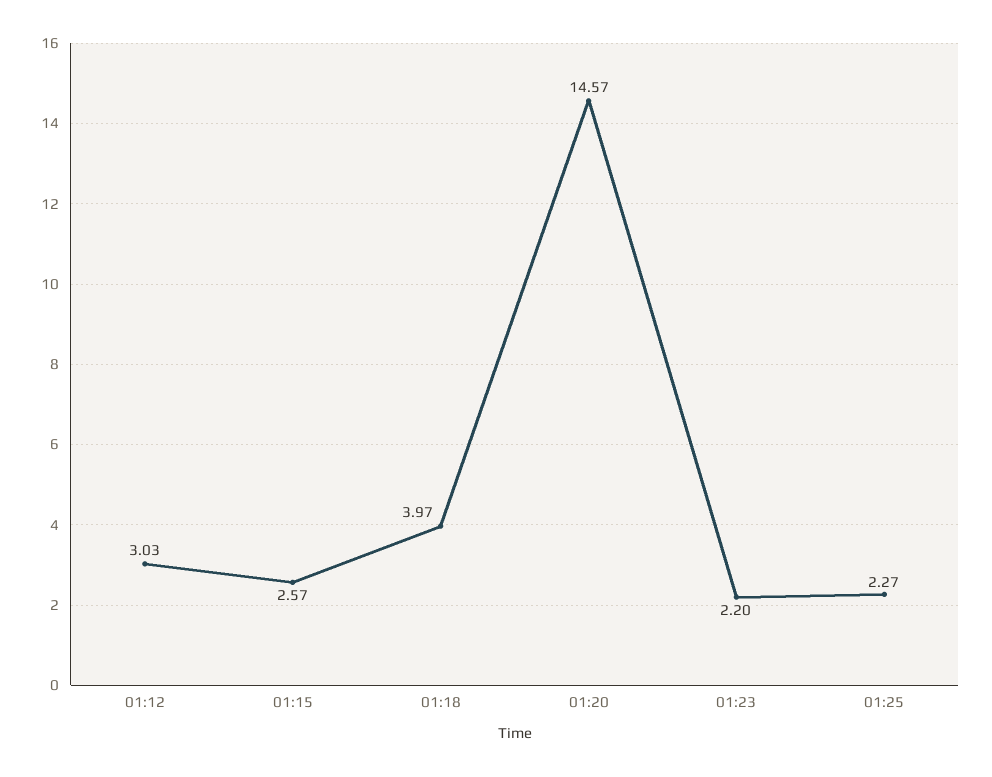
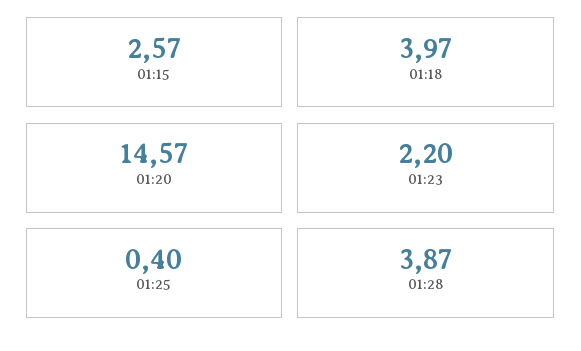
01:12: 3.03 -> none
01:25: 2.27 -> 0.4
01:28: none -> 3.87

